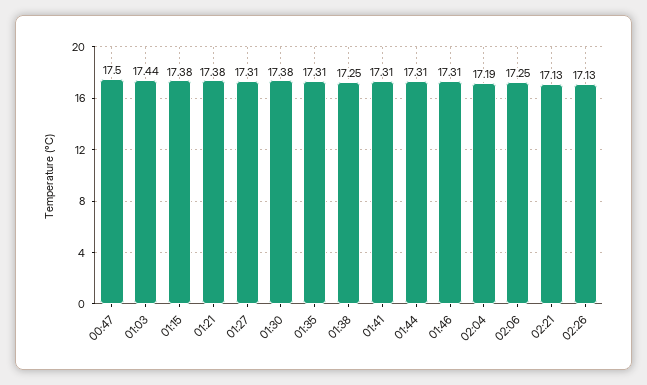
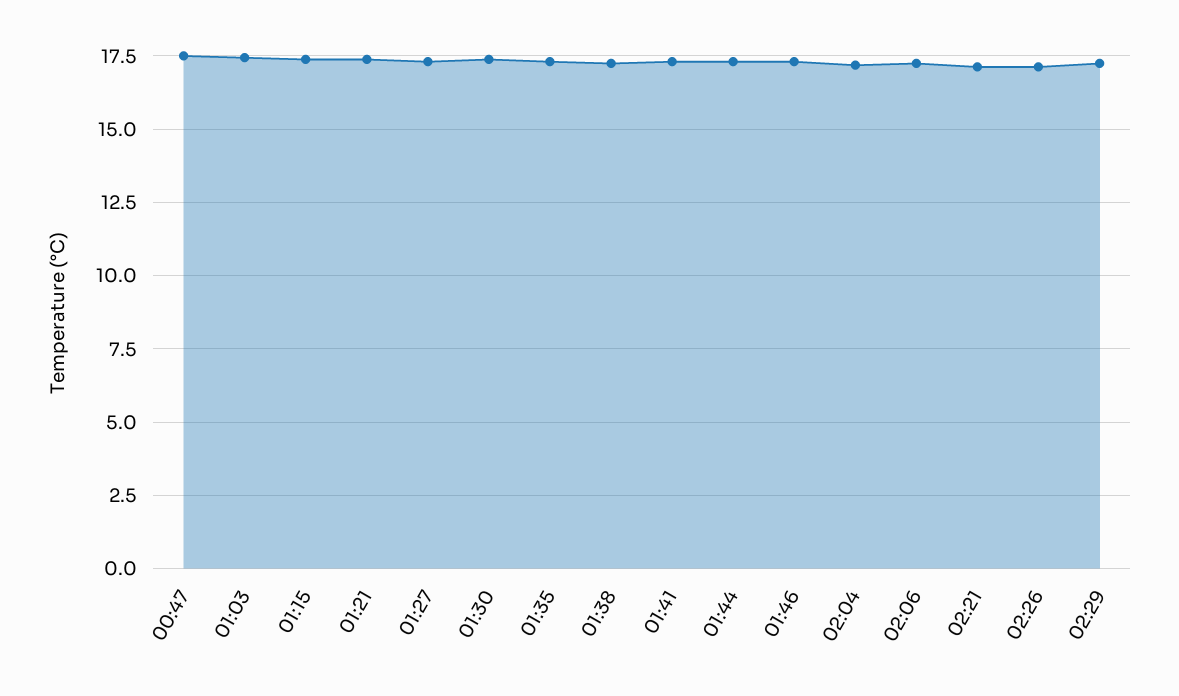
02:29: none -> 17.25

